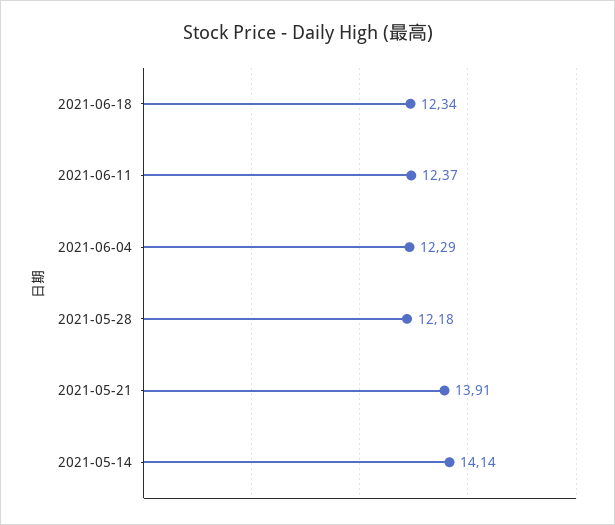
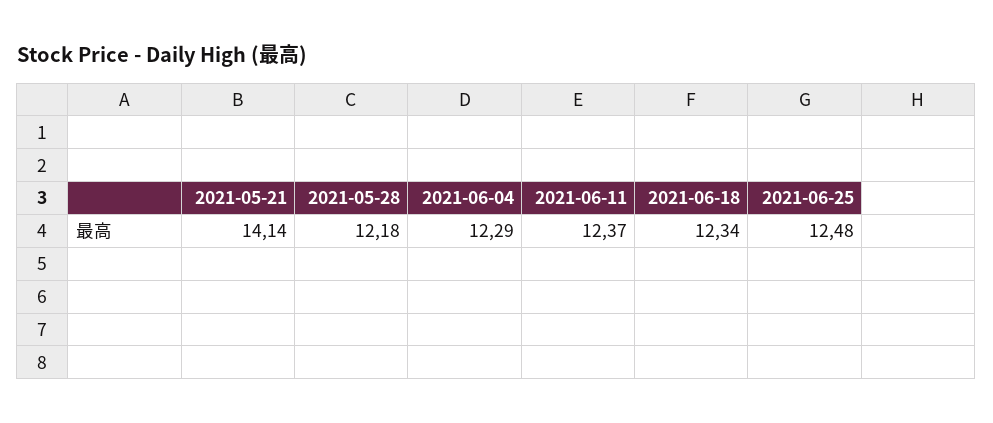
2021-05-21: 13.91 -> 14.14
2021-05-14: 14.14 -> none
2021-06-25: none -> 12.48

